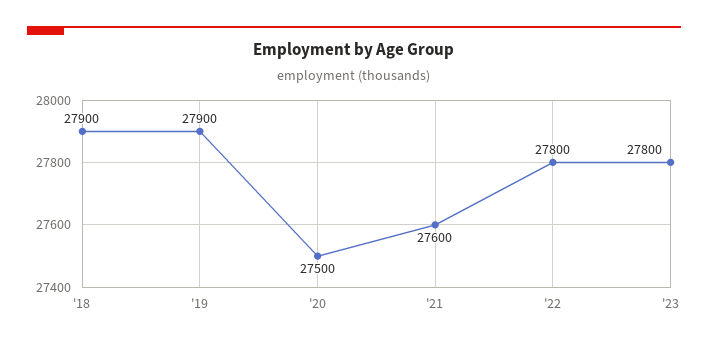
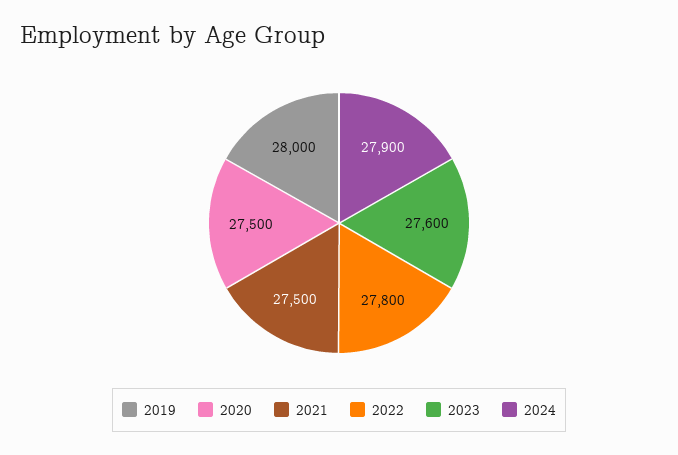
'18: 27900 -> none
'19: 27900 -> 28000
'21: 27600 -> 27500
'23: 27800 -> 27600
2024: none -> 27900

